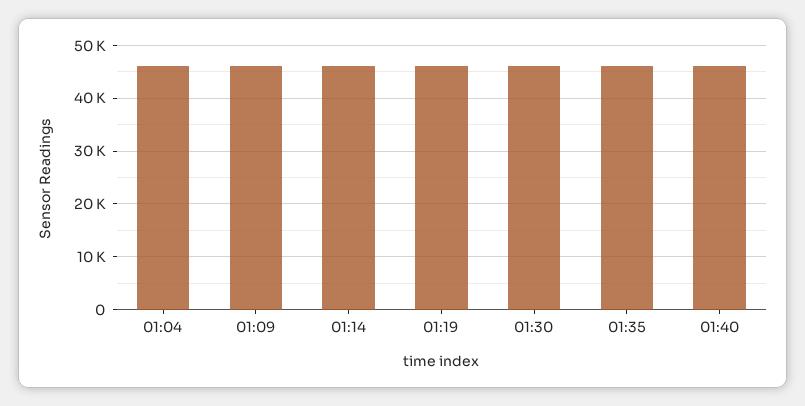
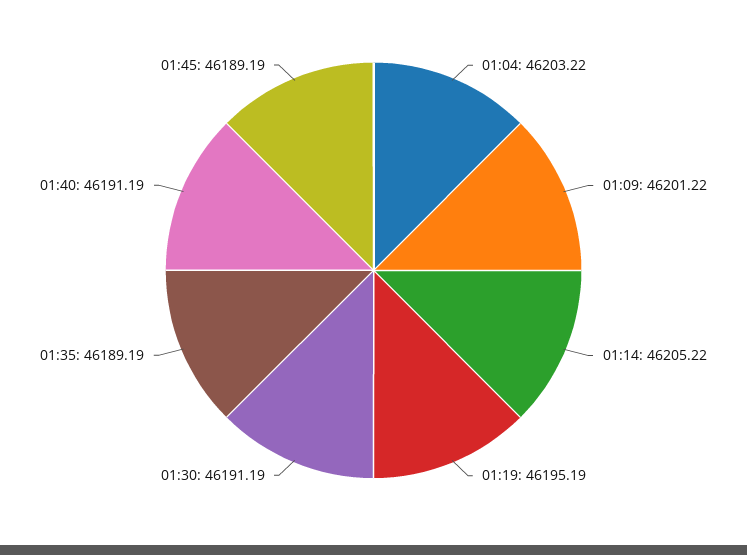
01:45: none -> 46189.19

